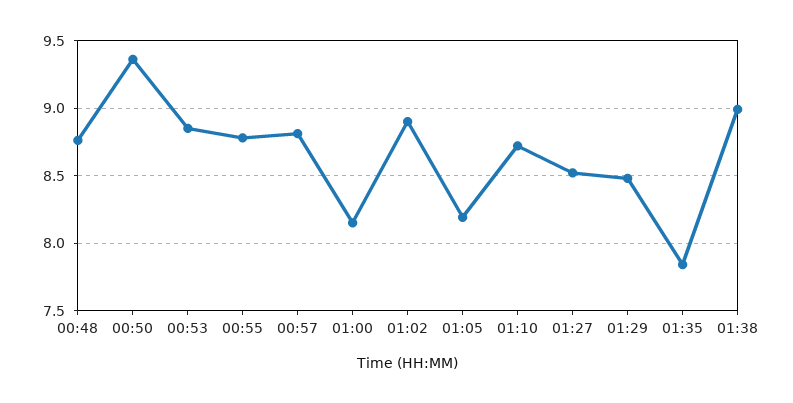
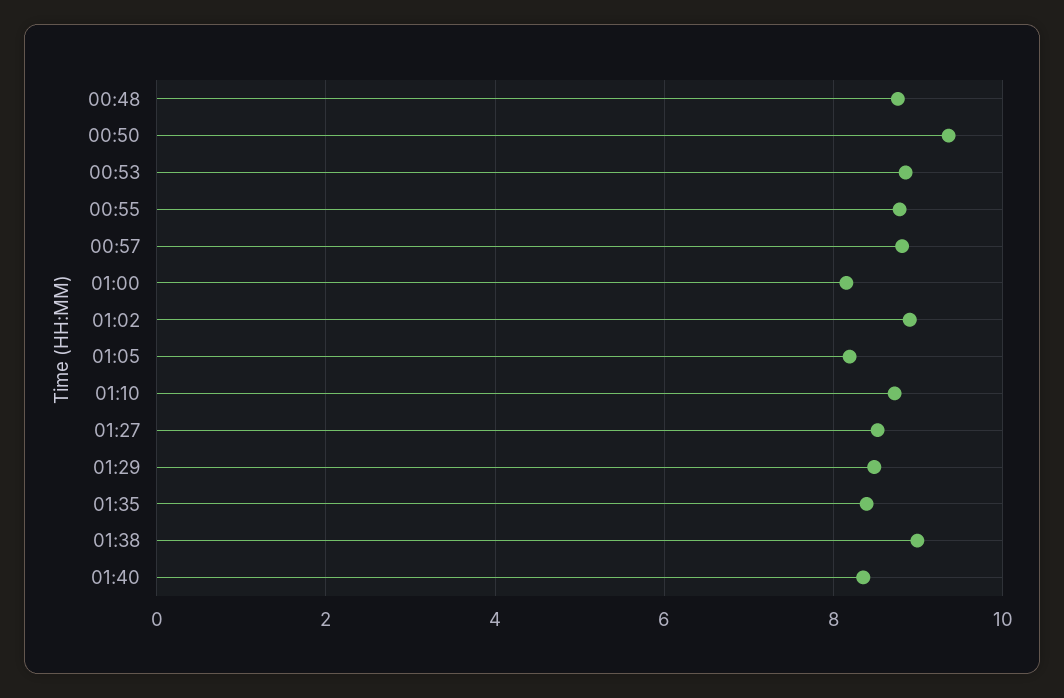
01:35: 7.85 -> 8.4
01:40: none -> 8.4

